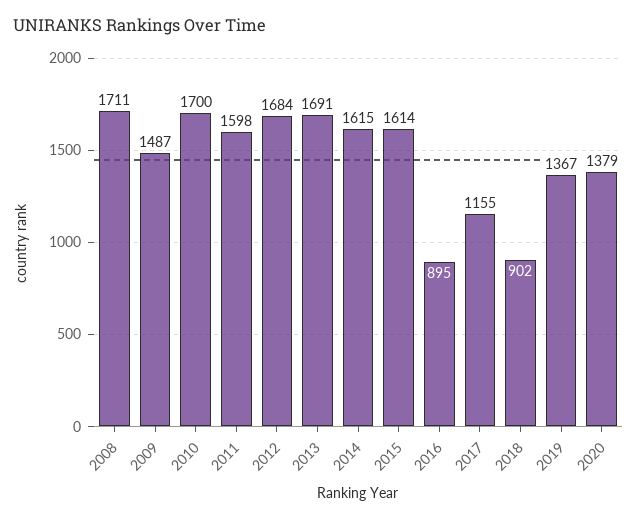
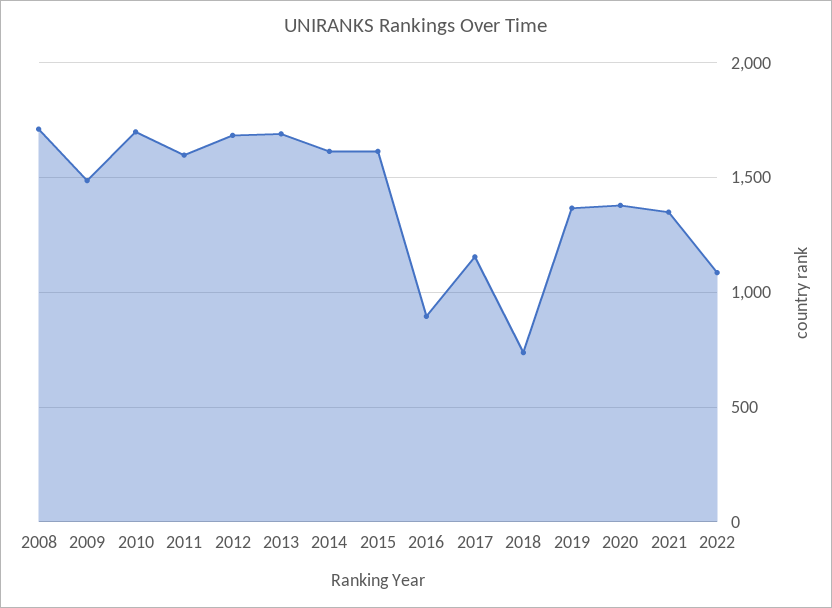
2018: 902 -> 750
2021: none -> 1350
2022: none -> 1100

